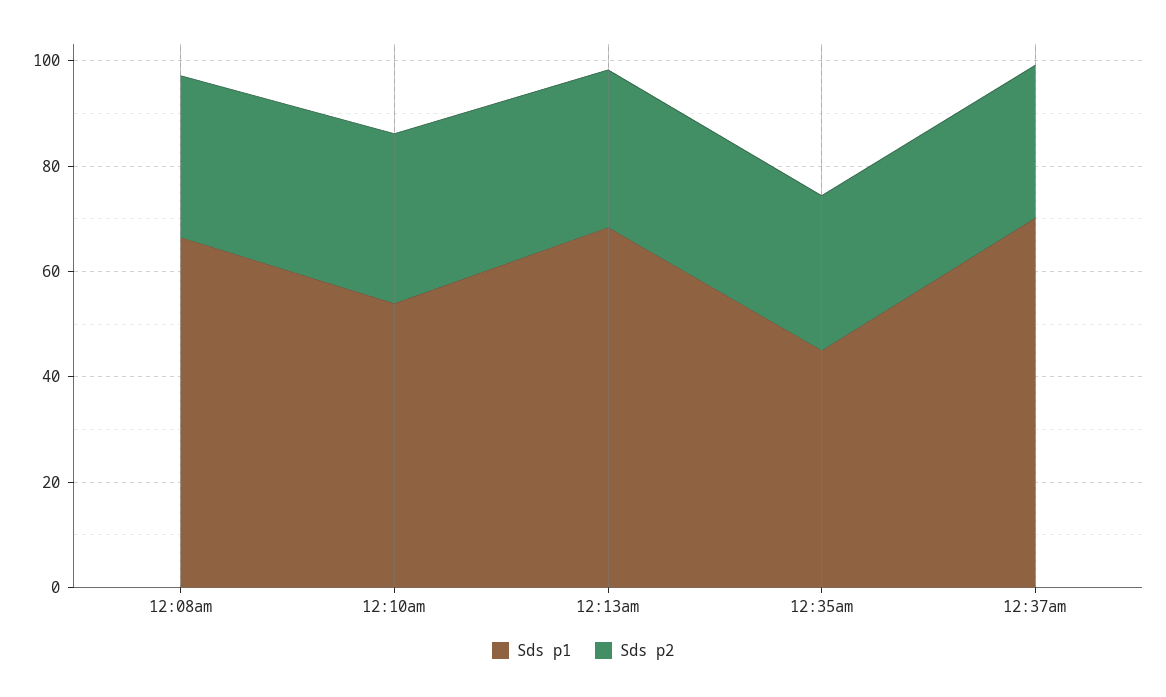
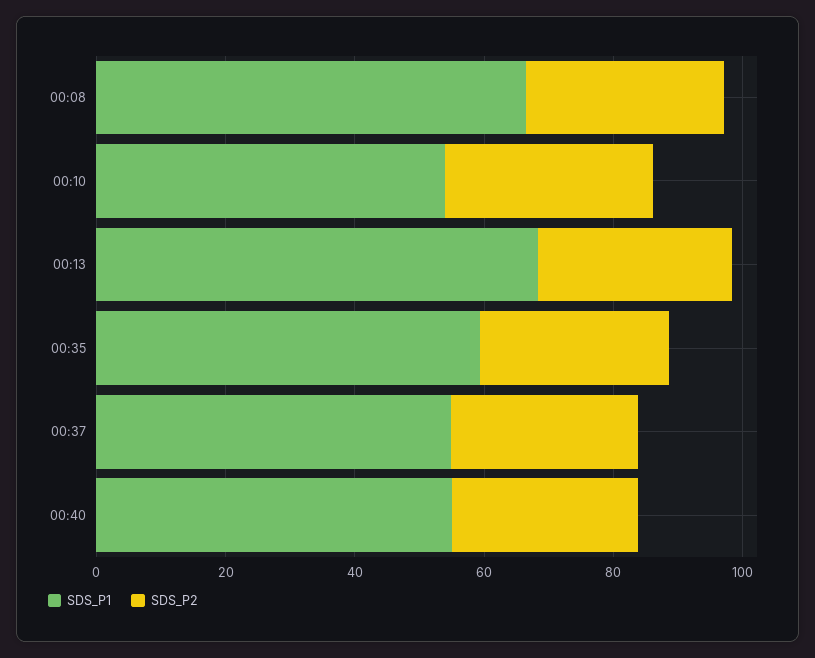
Sds p1, 12:35am: 45 -> 60
Sds p1, 12:37am: 70 -> 55
Sds p1, 00:40: none -> 55
Sds p2, 00:40: none -> 30

